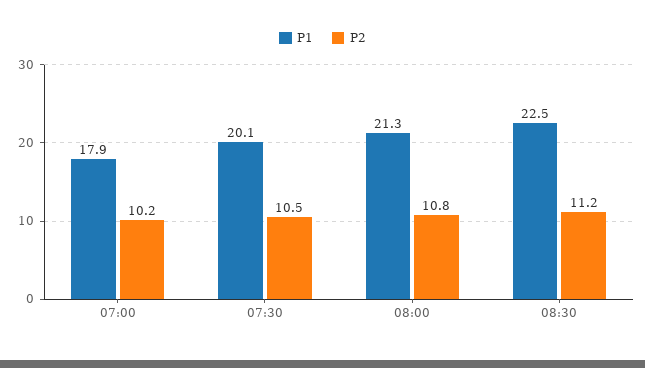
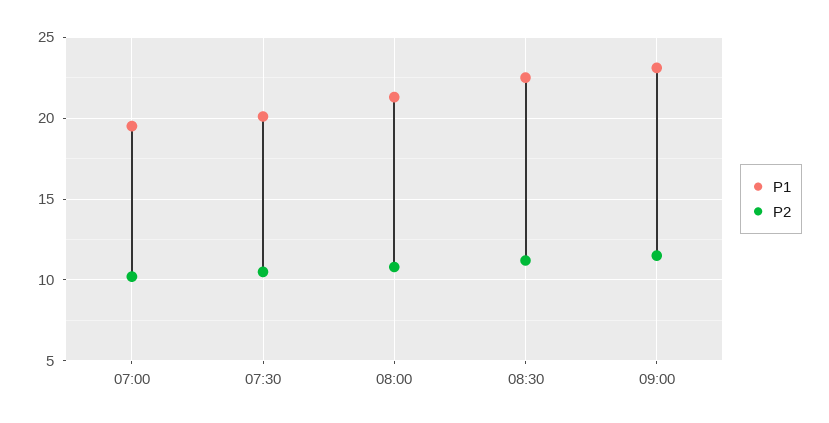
P1, 07:00: 17.9 -> 19.5
P1, 09:00: none -> 23
P2, 09:00: none -> 11.5

